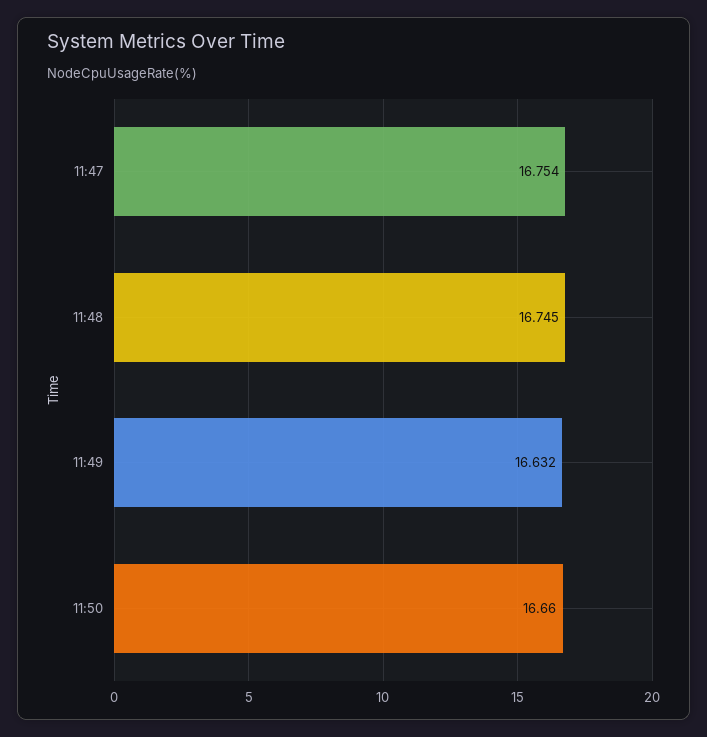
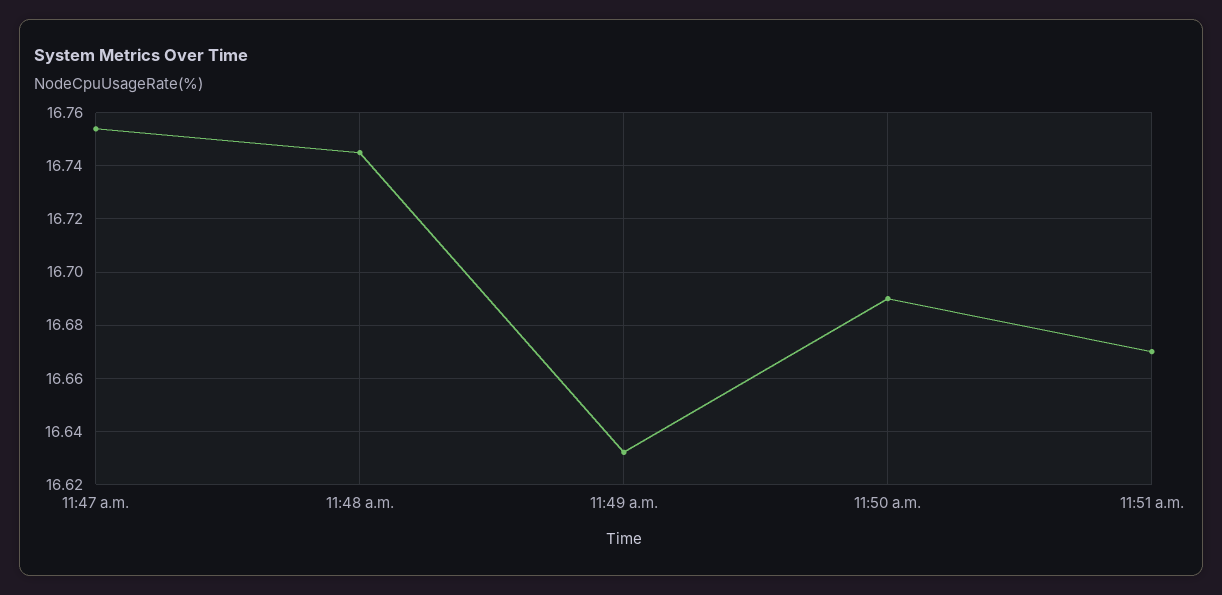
11:50: 16.66 -> 16.69
11:51 a.m.: none -> 16.67

